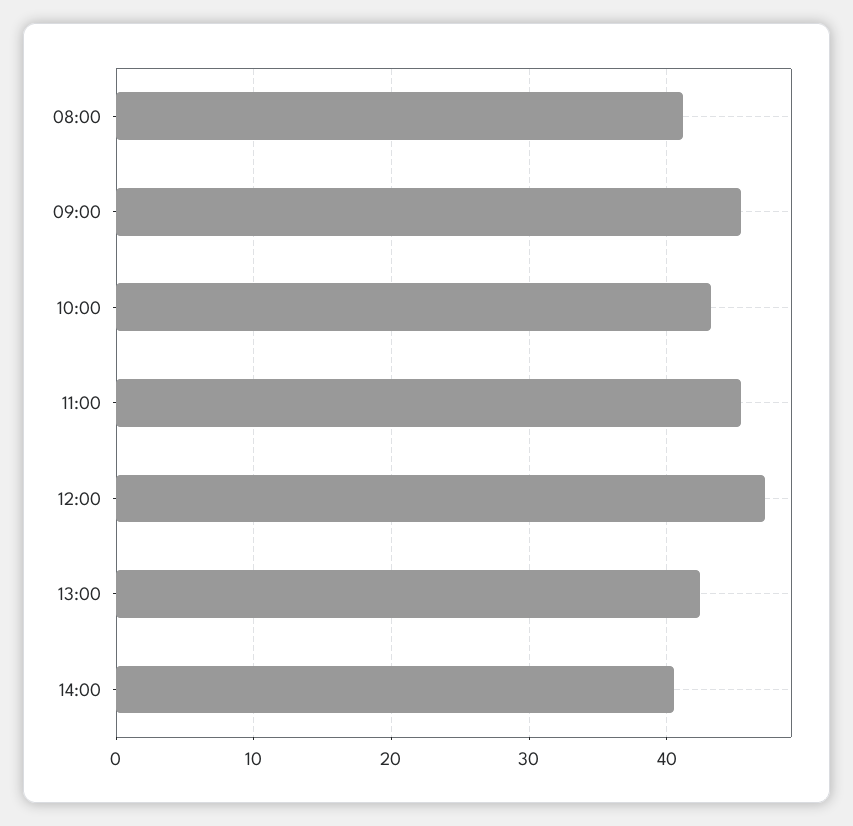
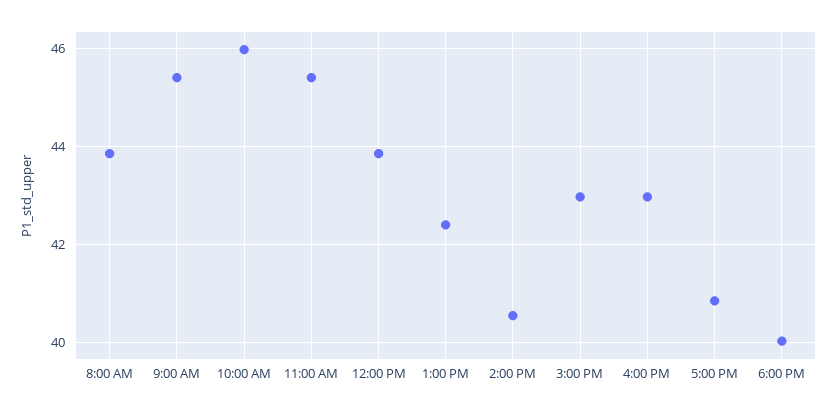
08:00: 41 -> 43.8
10:00: 43 -> 46
12:00: 47 -> 43.8
3:00 PM: none -> 43
4:00 PM: none -> 43
5:00 PM: none -> 40.8
6:00 PM: none -> 40

